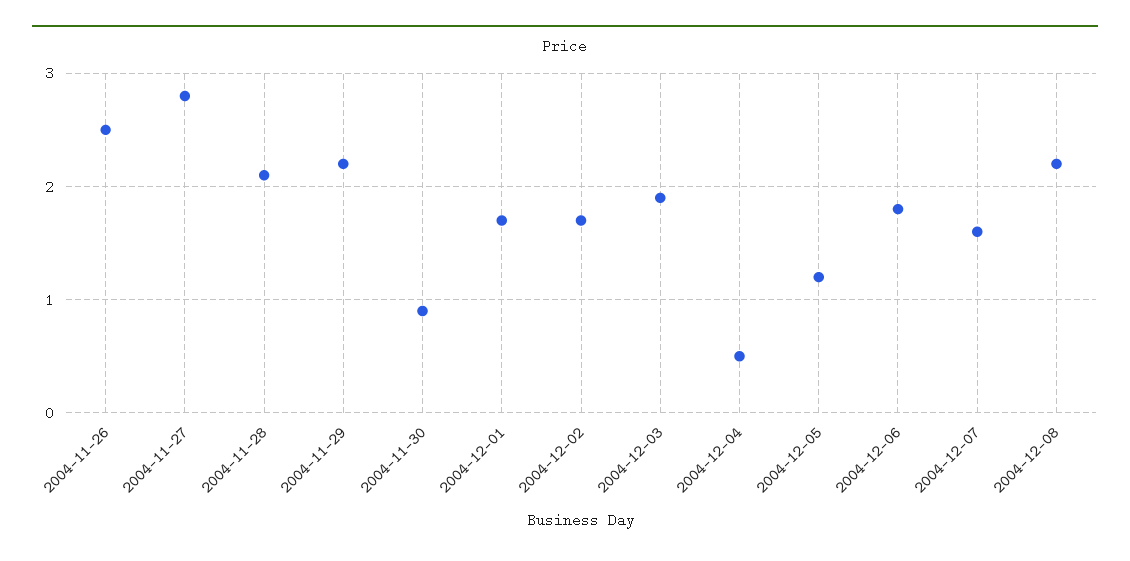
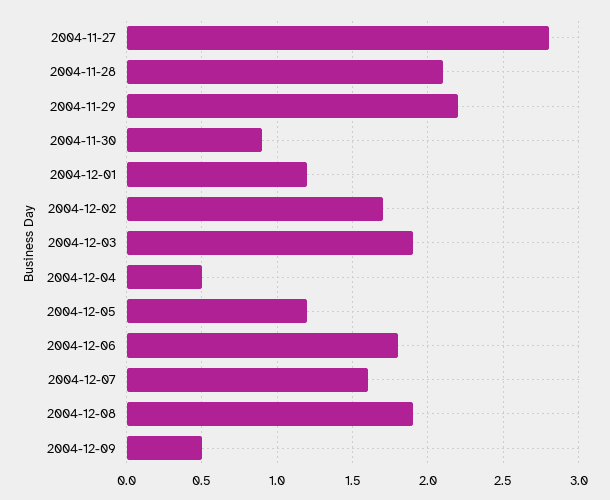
2004-11-26: 2.5 -> none
2004-12-01: 1.7 -> 1.2
2004-12-08: 2.2 -> 1.9
2004-12-09: none -> 0.5

